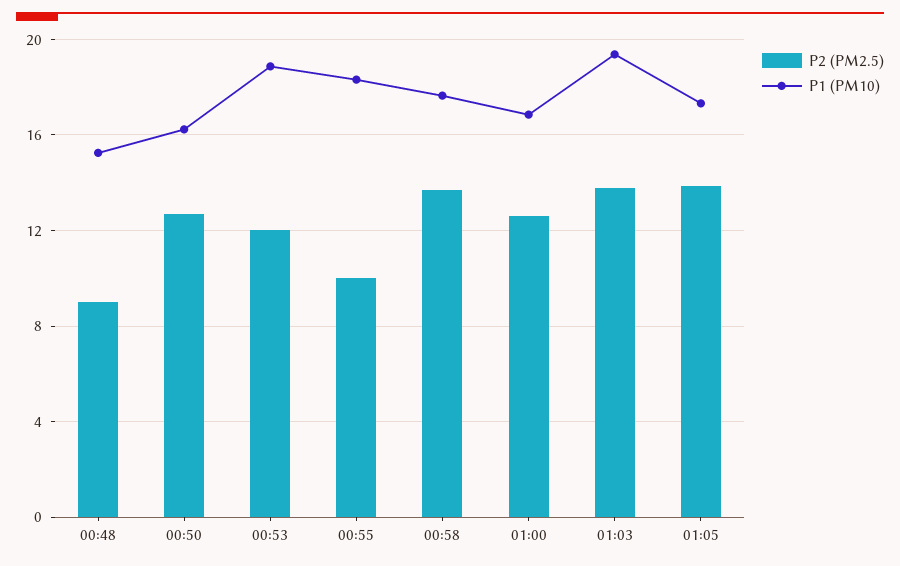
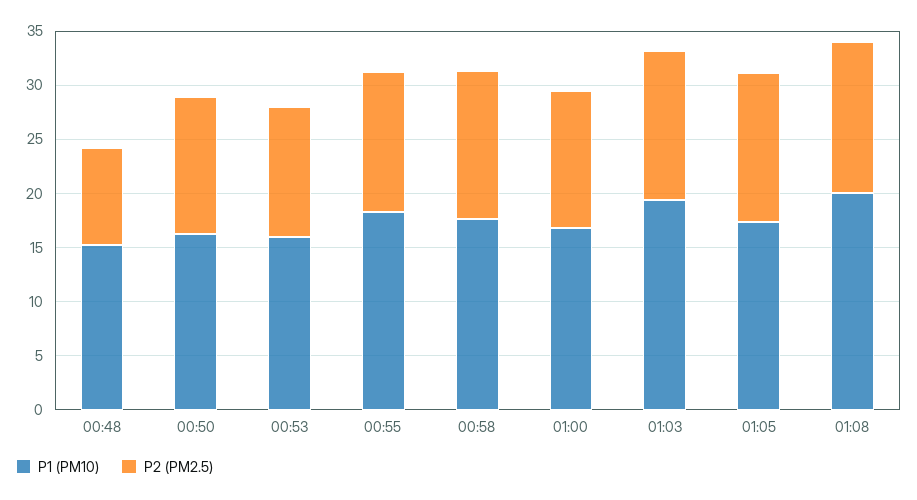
P1 (PM10), 00:53: 19 -> 16
P2 (PM2.5), 00:55: 10 -> 13
P1 (PM10), 01:08: none -> 20
P2 (PM2.5), 01:08: none -> 14

